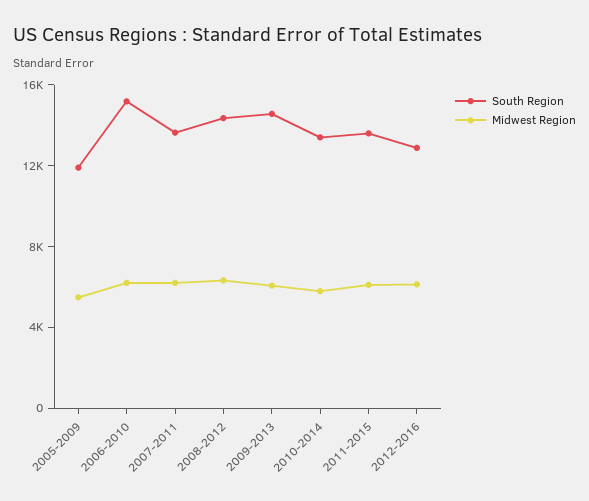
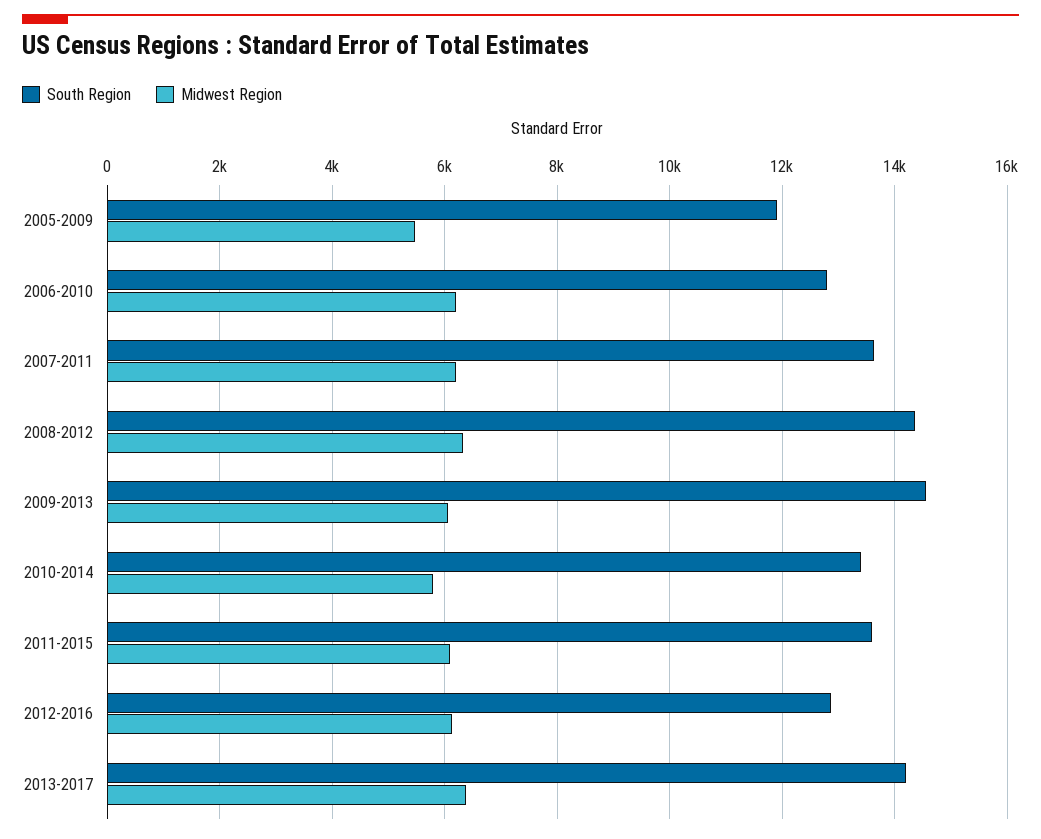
South Region, 2006-2010: 15000 -> 12800
South Region, 2013-2017: none -> 14200
Midwest Region, 2013-2017: none -> 6400

